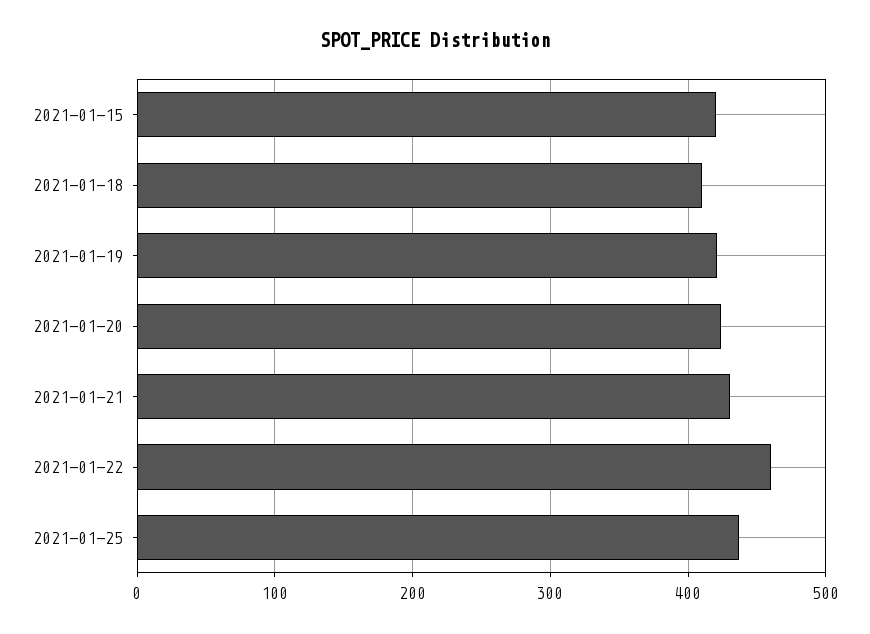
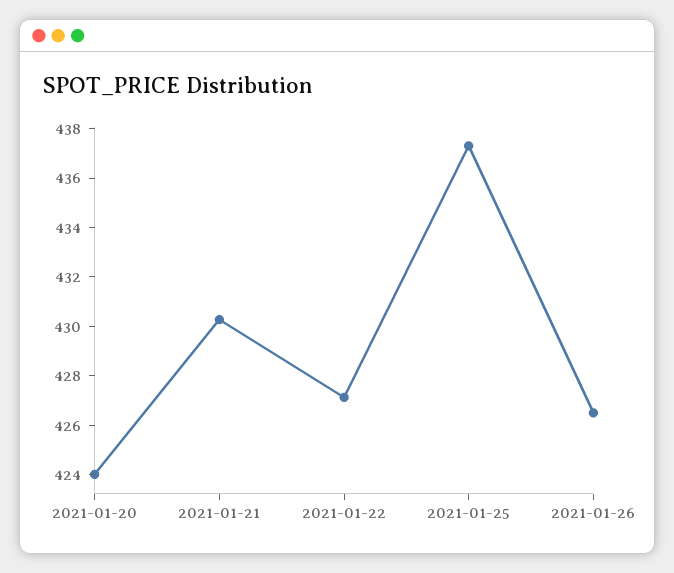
2021-01-15: 420 -> none
2021-01-18: 410 -> none
2021-01-19: 420 -> none
2021-01-22: 460 -> 427
2021-01-26: none -> 426.5

